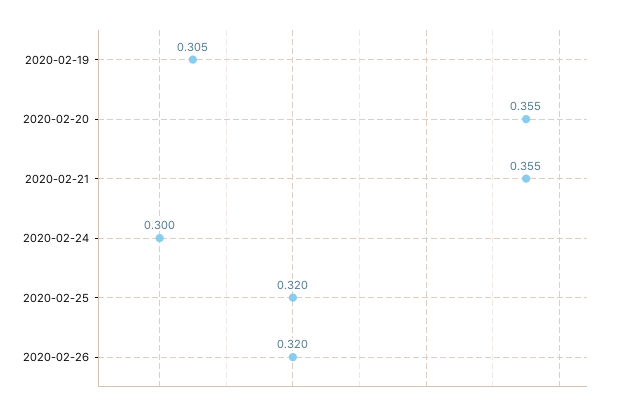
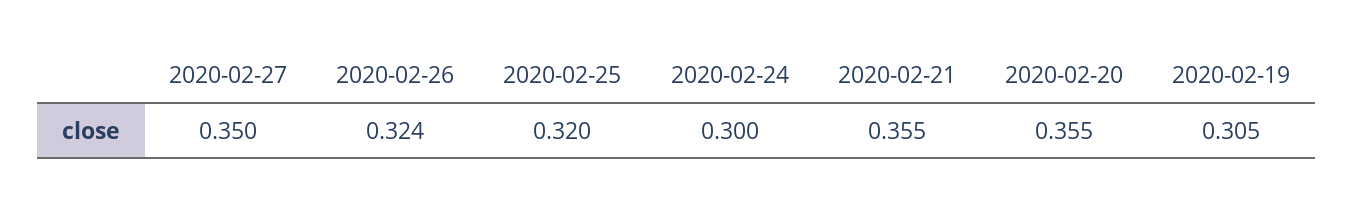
2020-02-26: 0.32 -> 0.324
2020-02-27: none -> 0.35

